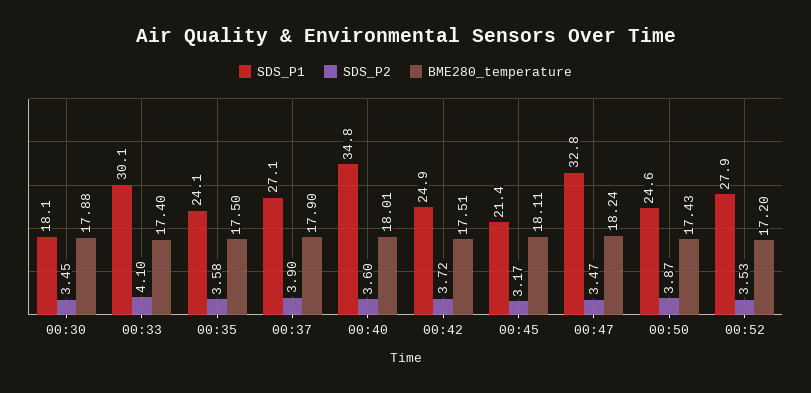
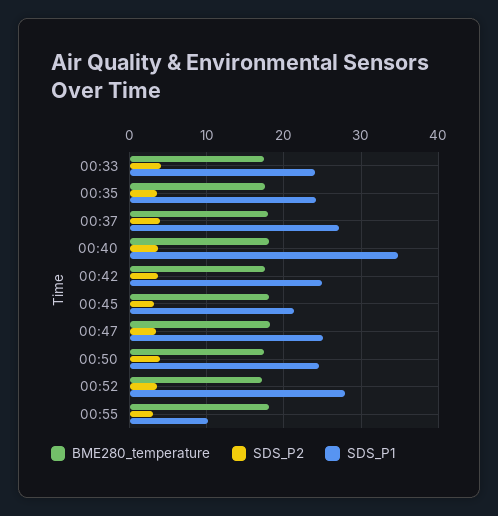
SDS_P1, 00:30: 18.1 -> none
SDS_P2, 00:30: 3.45 -> none
BME280_temperature, 00:30: 17.88 -> none
SDS_P1, 00:33: 30.1 -> 24
SDS_P1, 00:47: 32.8 -> 25
BME280_temperature, 00:55: none -> 18
SDS_P2, 00:55: none -> 3
SDS_P1, 00:55: none -> 10

